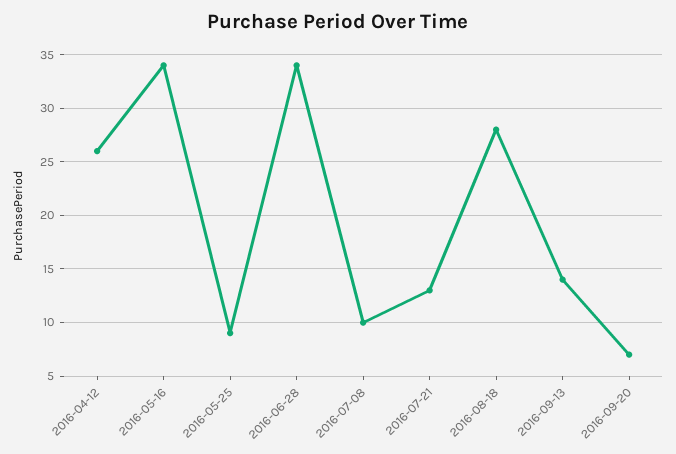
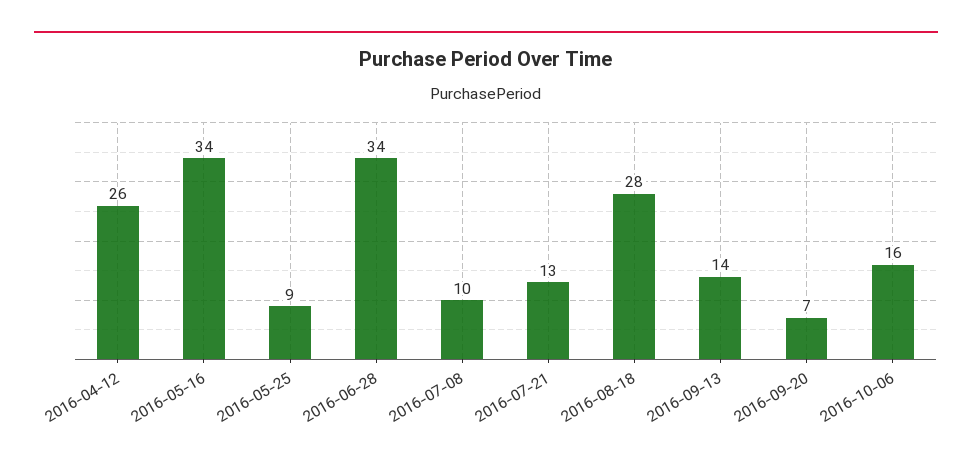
2016-10-06: none -> 16

